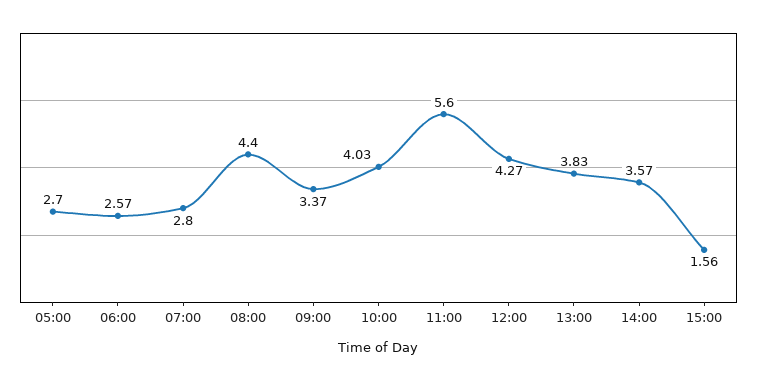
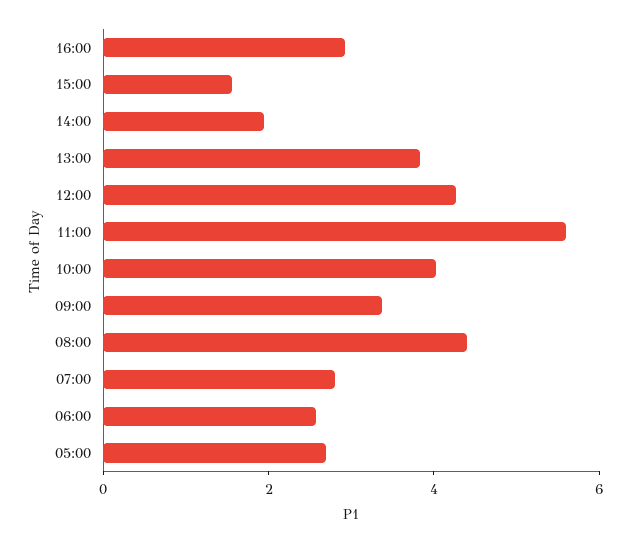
14:00: 3.57 -> 2
16:00: none -> 3

